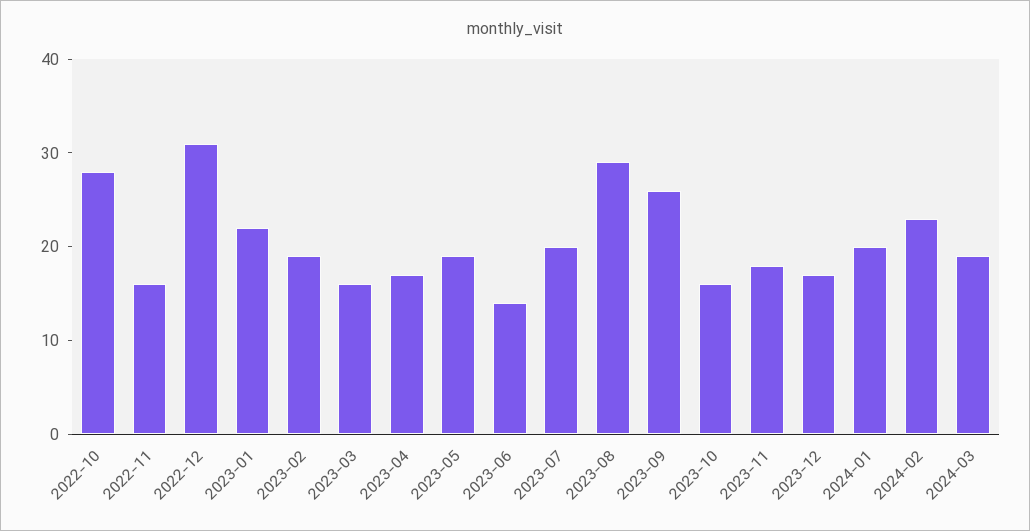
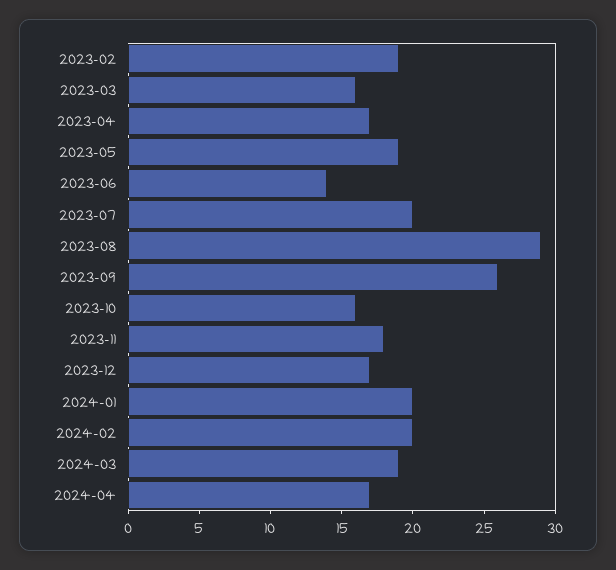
2022-10: 28 -> none
2022-11: 16 -> none
2022-12: 31 -> none
2023-01: 22 -> none
2024-02: 23 -> 20
2024-04: none -> 17

